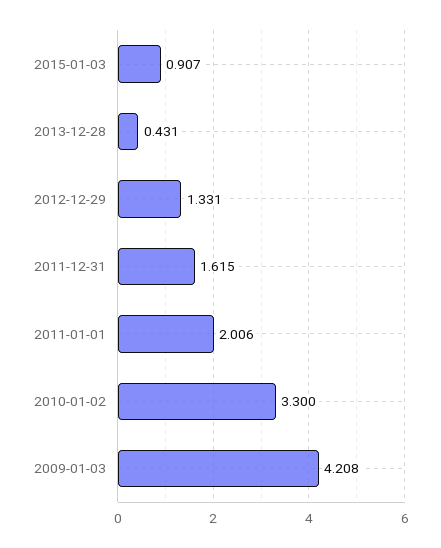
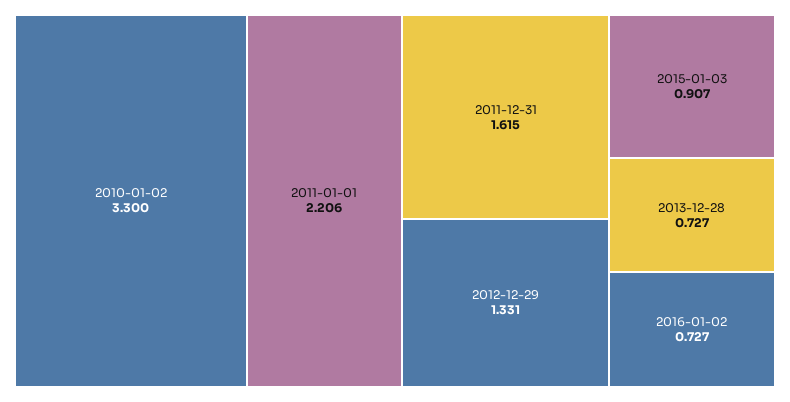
2013-12-28: 0.431 -> 0.727
2011-01-01: 2.006 -> 2.206
2009-01-03: 4.208 -> none
2016-01-02: none -> 0.727

